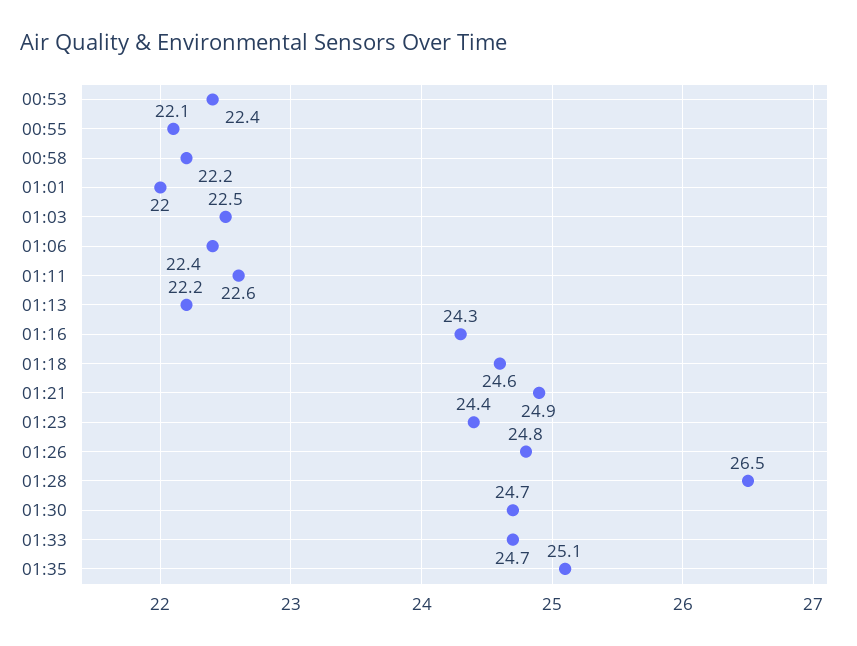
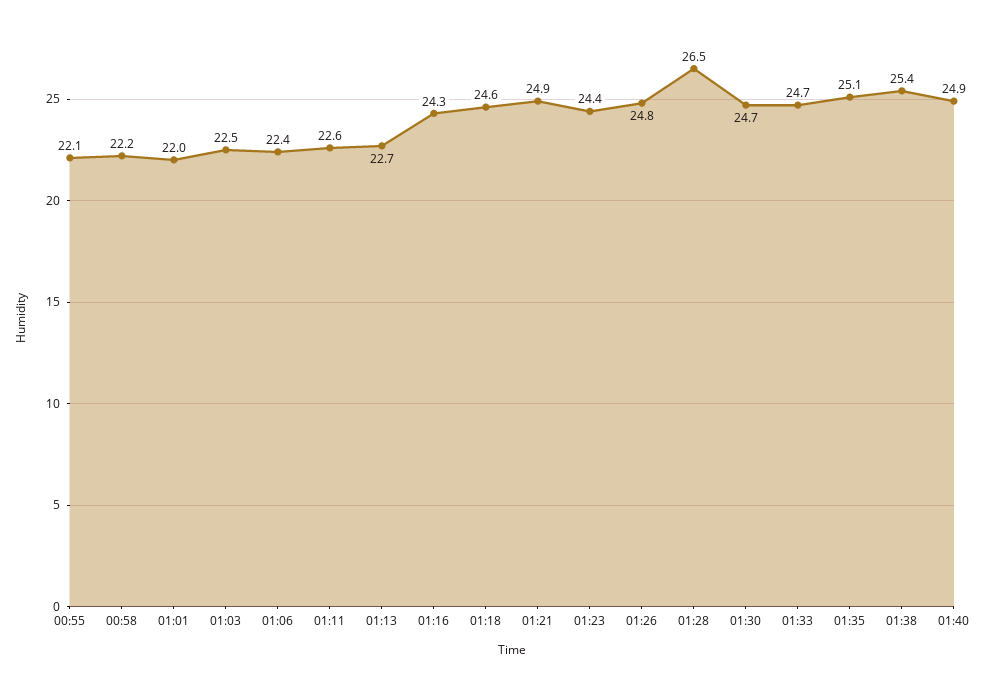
00:53: 22.4 -> none
01:13: 22.2 -> 22.7
01:38: none -> 25.4
01:40: none -> 24.9

